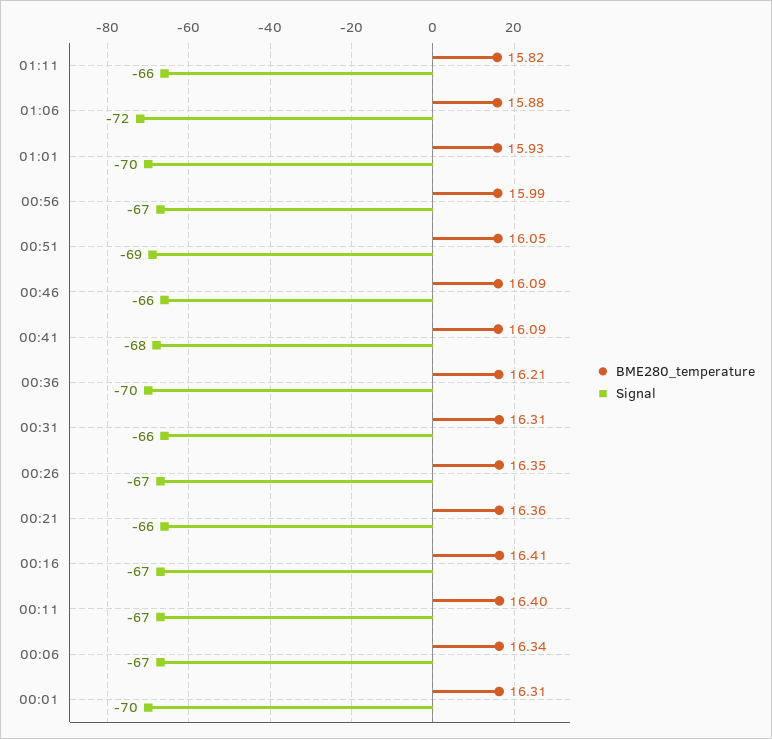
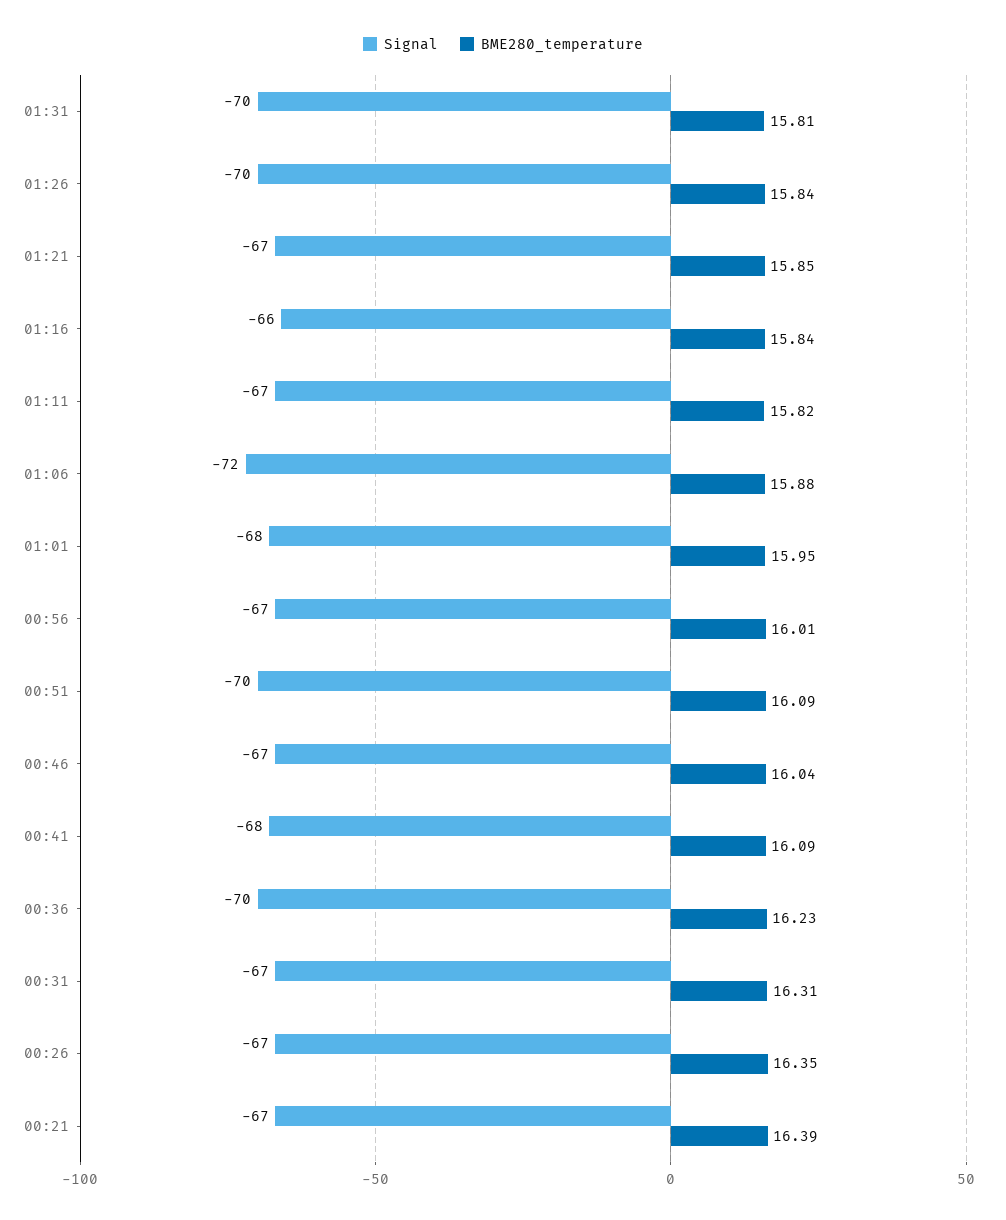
Signal, 01:11: -66 -> -67
BME280_temperature, 01:01: 15.93 -> 15.95
Signal, 01:01: -70 -> -68
BME280_temperature, 00:56: 15.99 -> 16.01
BME280_temperature, 00:51: 16.05 -> 16.09
Signal, 00:51: -69 -> -70
BME280_temperature, 00:46: 16.09 -> 16.04
Signal, 00:46: -66 -> -67
BME280_temperature, 00:36: 16.21 -> 16.23
Signal, 00:31: -66 -> -67
BME280_temperature, 00:21: 16.36 -> 16.39
Signal, 00:21: -66 -> -67
BME280_temperature, 00:16: 16.41 -> none
Signal, 00:16: -67 -> none
BME280_temperature, 00:11: 16.4 -> none
Signal, 00:11: -67 -> none
BME280_temperature, 00:06: 16.34 -> none
Signal, 00:06: -67 -> none
BME280_temperature, 00:01: 16.31 -> none
Signal, 00:01: -70 -> none
Signal, 01:31: none -> -70
BME280_temperature, 01:31: none -> 15.81
Signal, 01:26: none -> -70
BME280_temperature, 01:26: none -> 15.84
Signal, 01:21: none -> -67
BME280_temperature, 01:21: none -> 15.85
Signal, 01:16: none -> -66
BME280_temperature, 01:16: none -> 15.84

